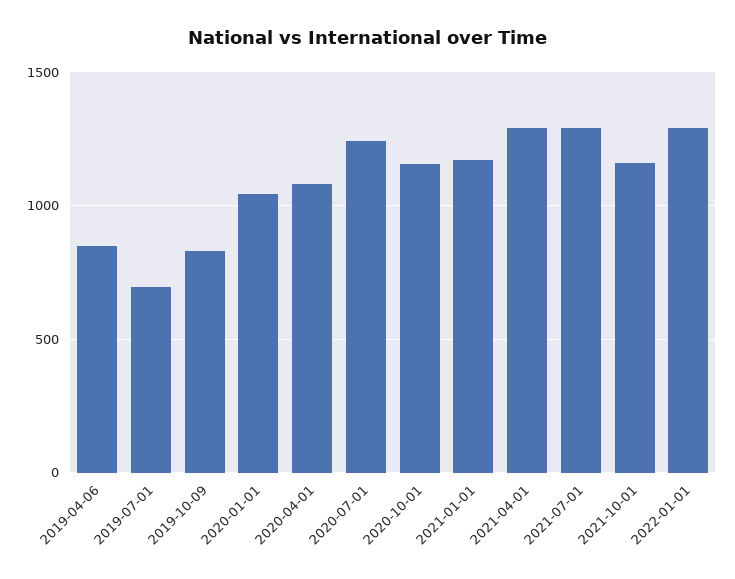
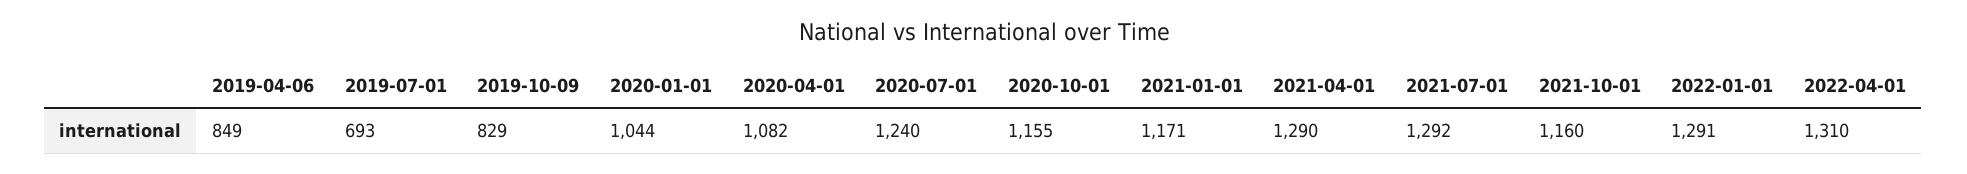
2022-04-01: none -> 1310

